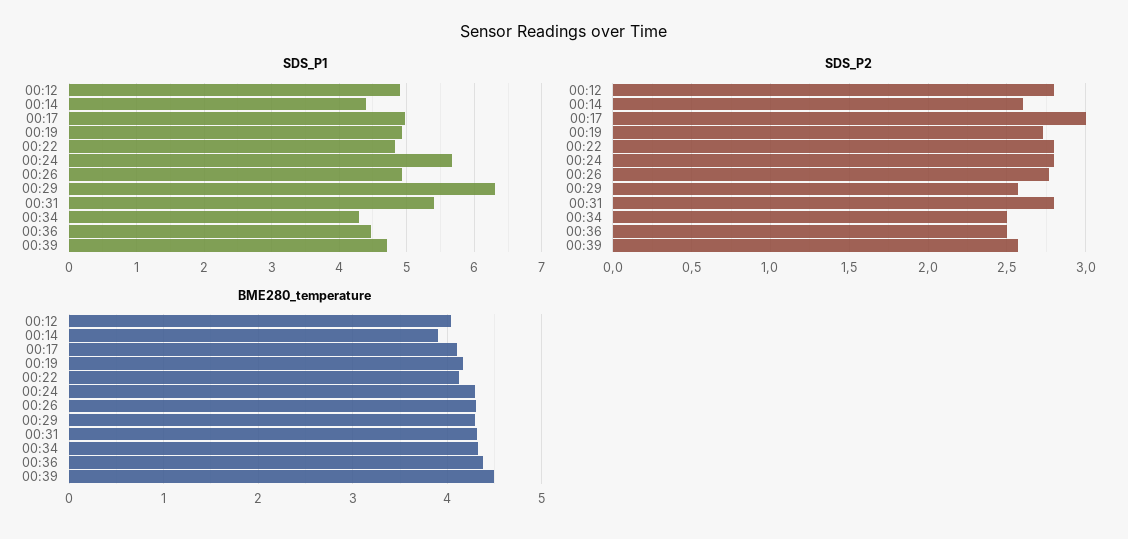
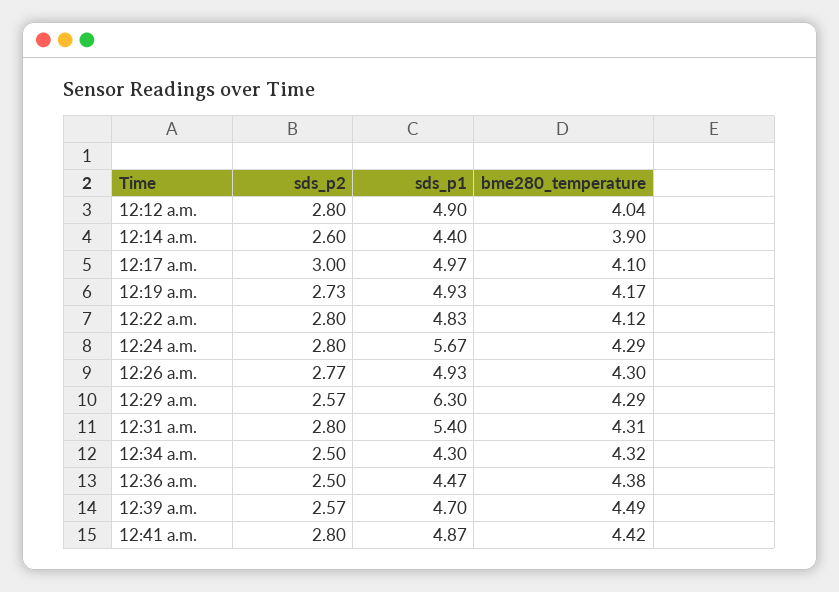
SDS_P2, 12:41 a.m.: none -> 2.8
SDS_P1, 12:41 a.m.: none -> 4.87
BME280_temperature, 12:41 a.m.: none -> 4.42

